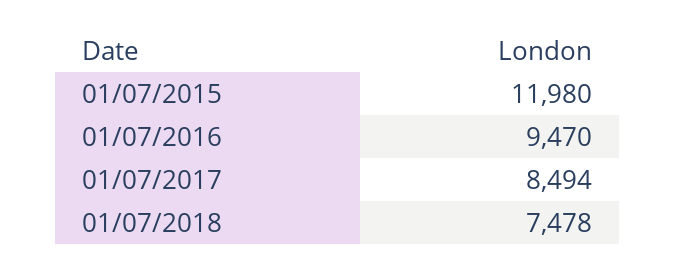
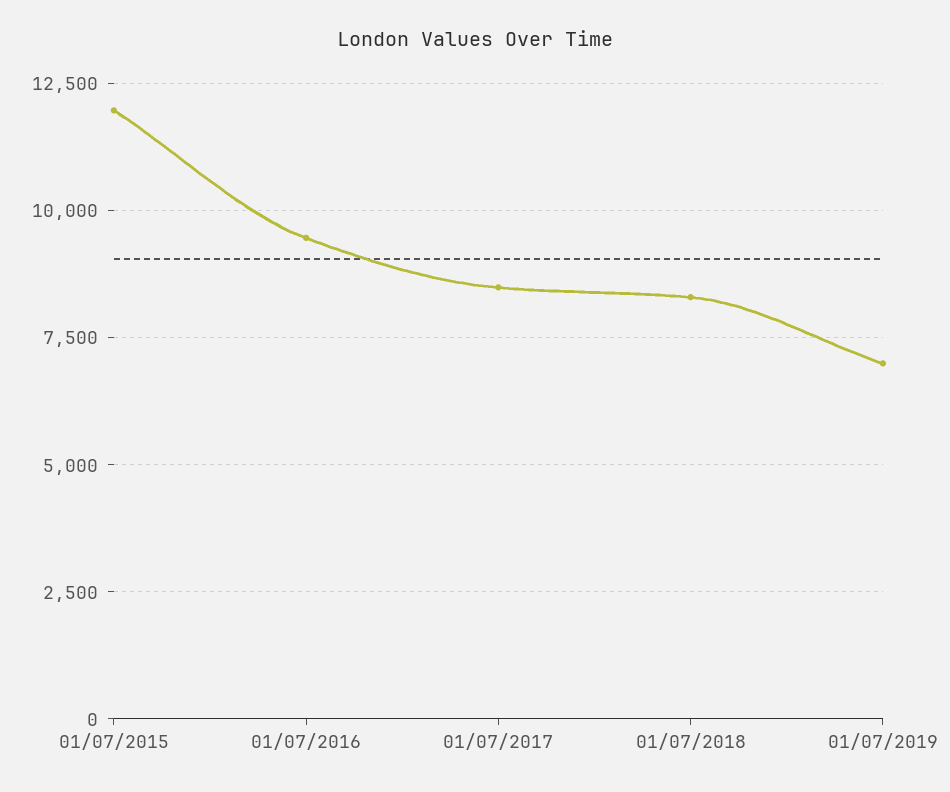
01/07/2018: 7478 -> 8250
01/07/2019: none -> 7000

